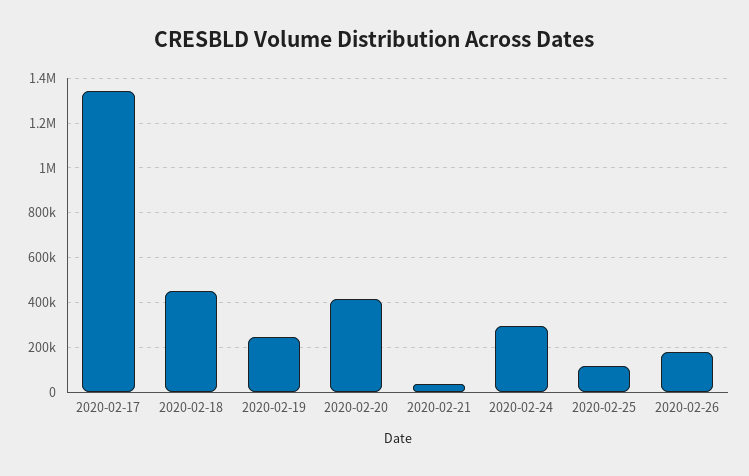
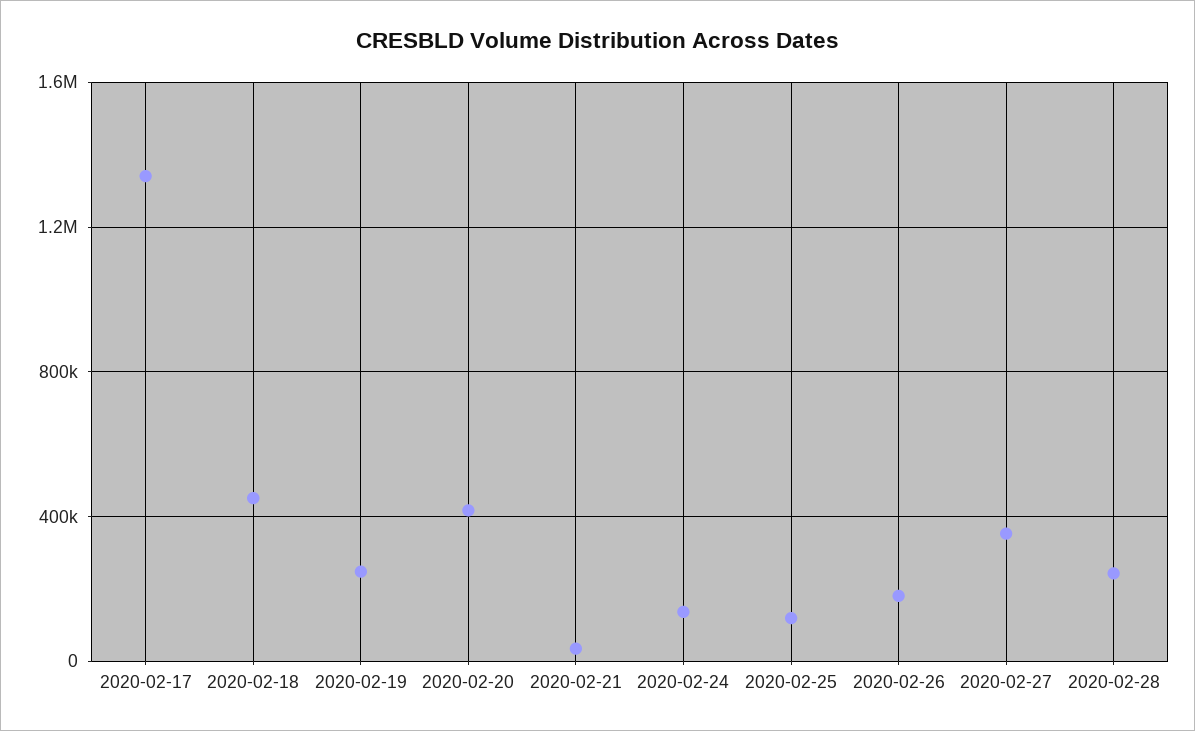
2020-02-24: 300000 -> 150000
2020-02-27: none -> 350000
2020-02-28: none -> 250000

